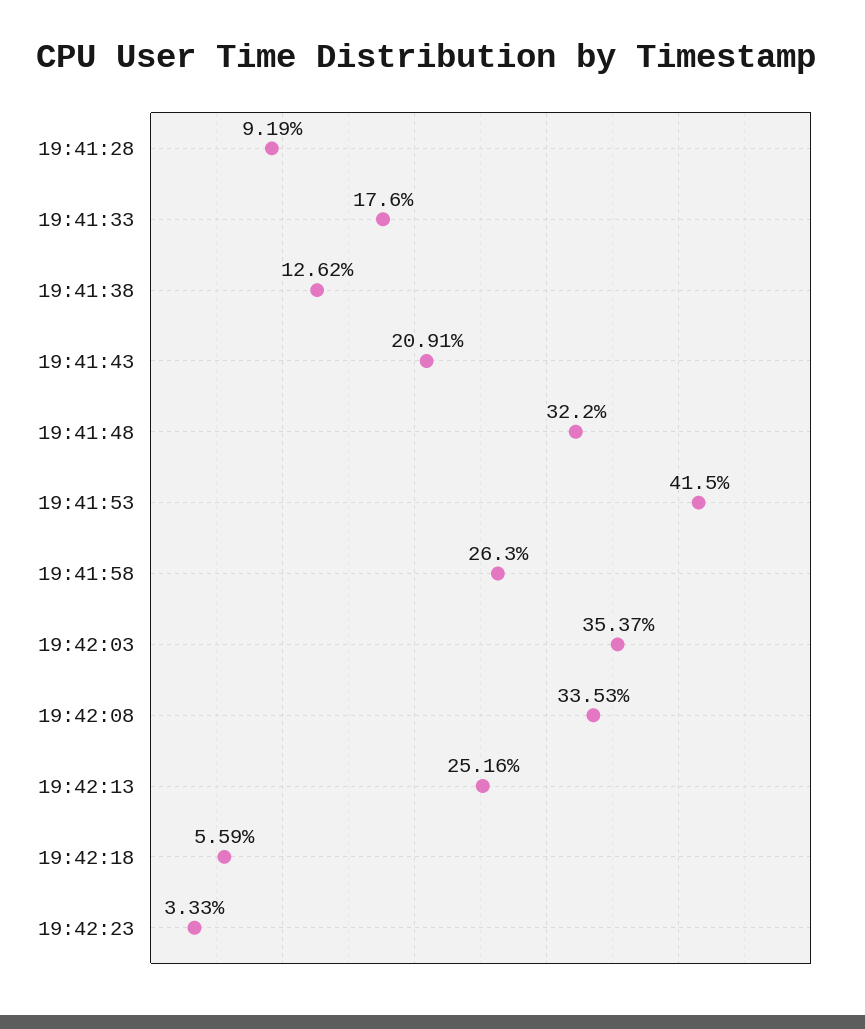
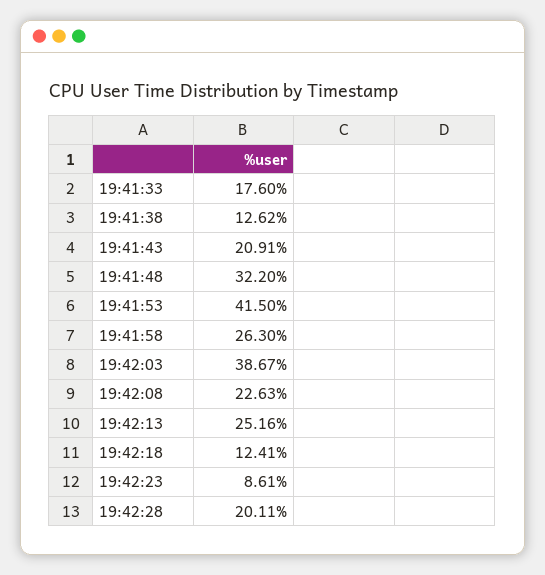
19:41:28: 9.19 -> none
19:42:03: 35.37 -> 38.67
19:42:08: 33.53 -> 22.63
19:42:18: 5.59 -> 12.41
19:42:23: 3.33 -> 8.61
19:42:28: none -> 20.11

